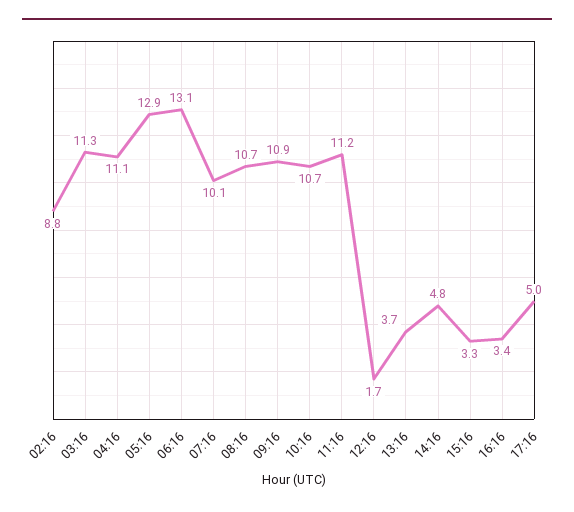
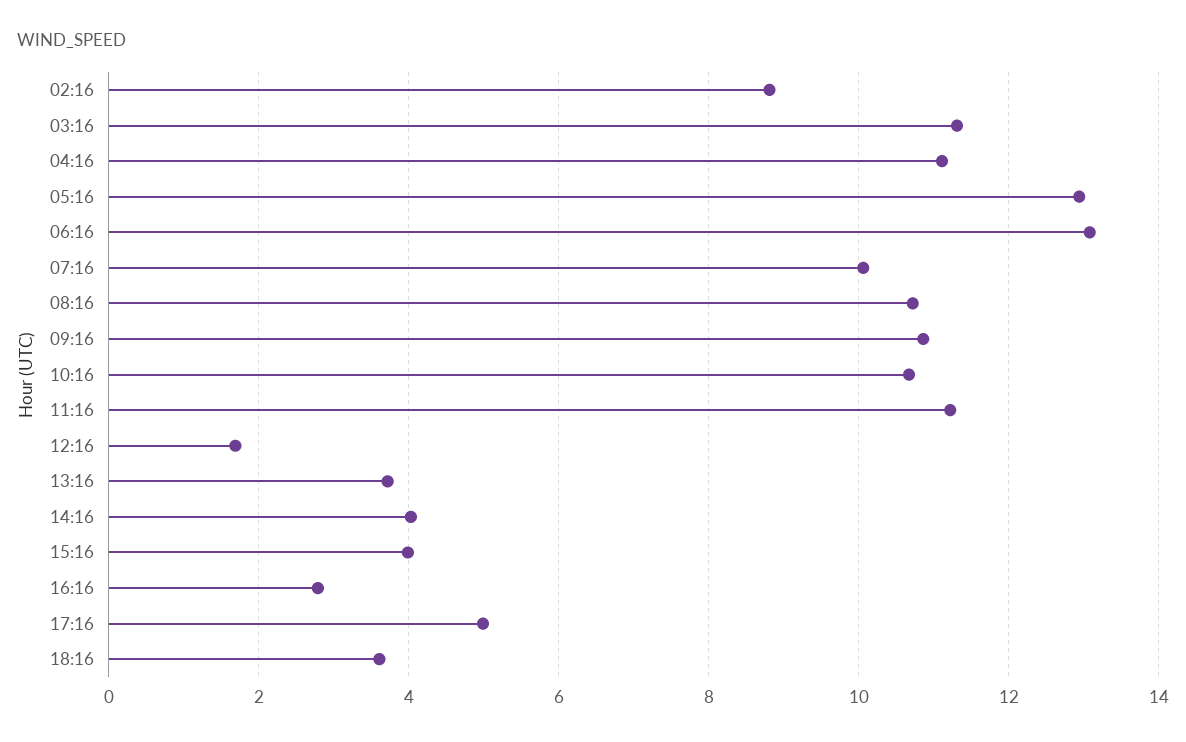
14:16: 4.8 -> 4
15:16: 3.3 -> 4
16:16: 3.4 -> 2.8
18:16: none -> 3.6

